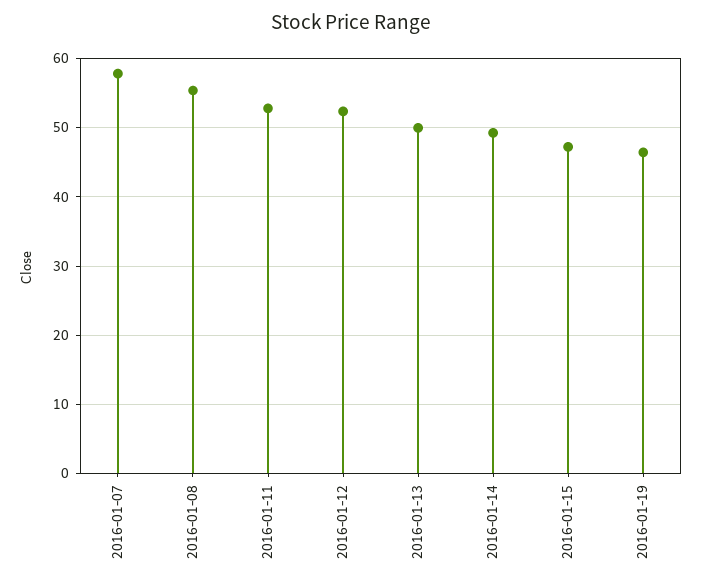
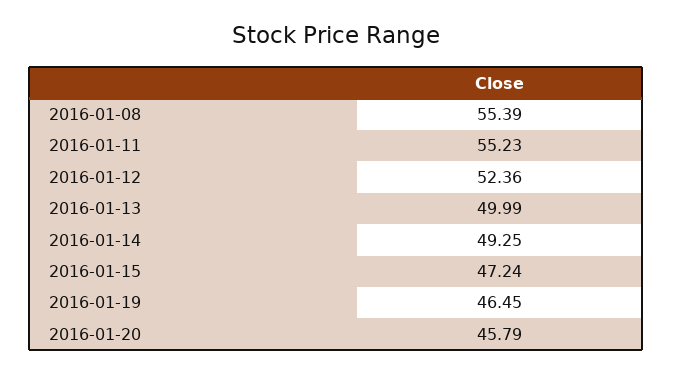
2016-01-07: 58 -> none
2016-01-11: 53 -> 55.23
2016-01-20: none -> 45.79

